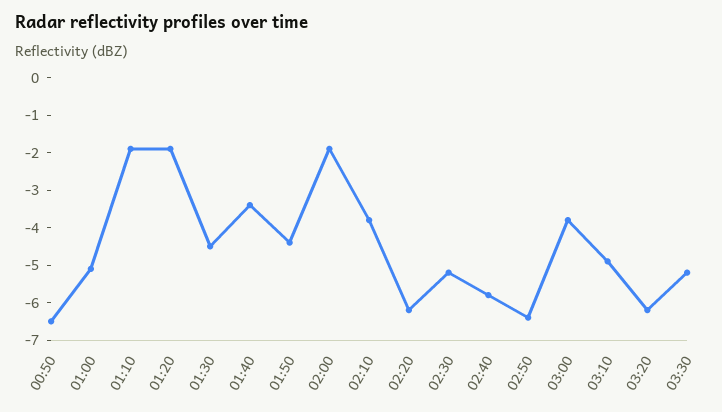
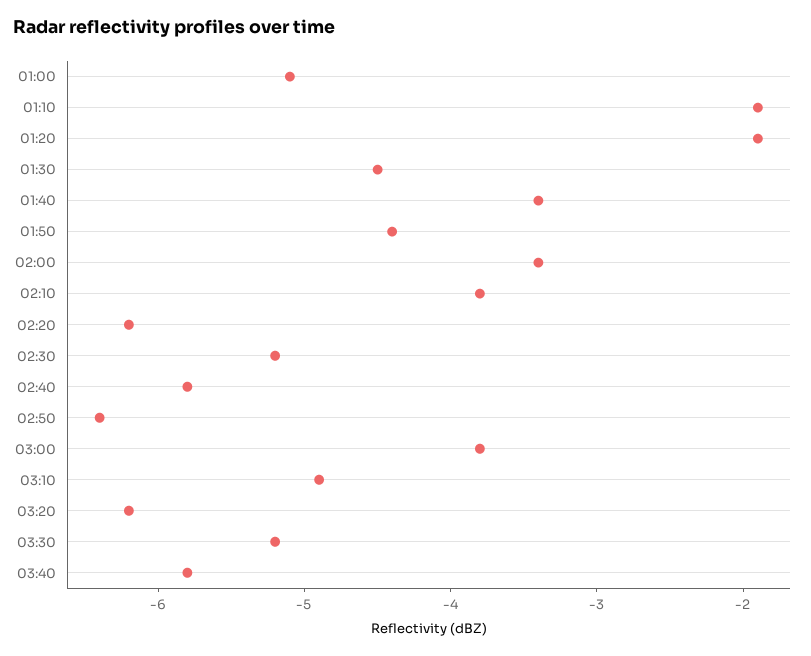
00:50: -6.5 -> none
02:00: -2 -> -3.4
03:40: none -> -5.8

